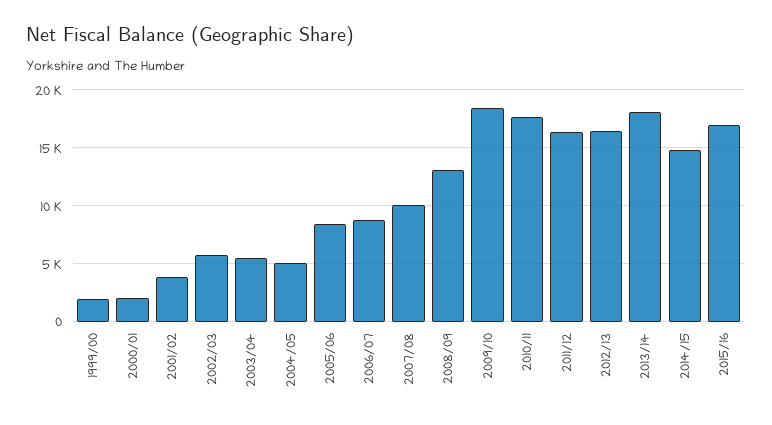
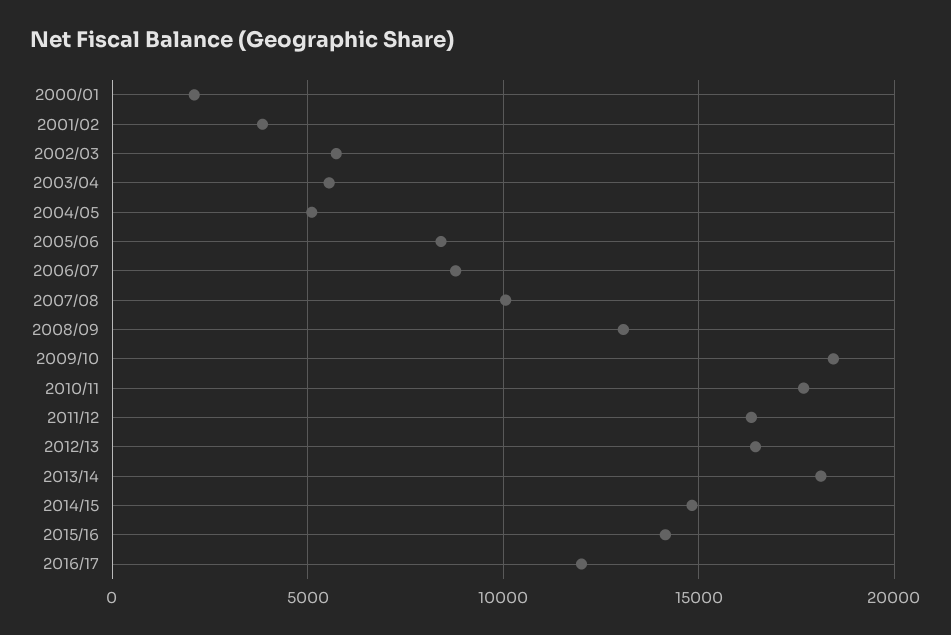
1999/00: 2000 -> none
2015/16: 17000 -> 14000
2016/17: none -> 12000

